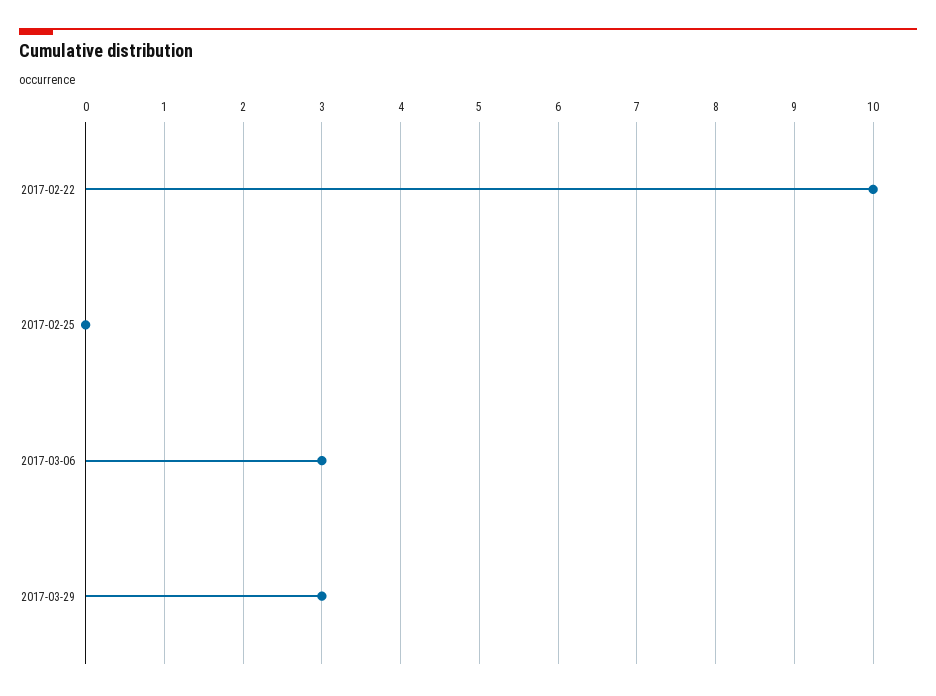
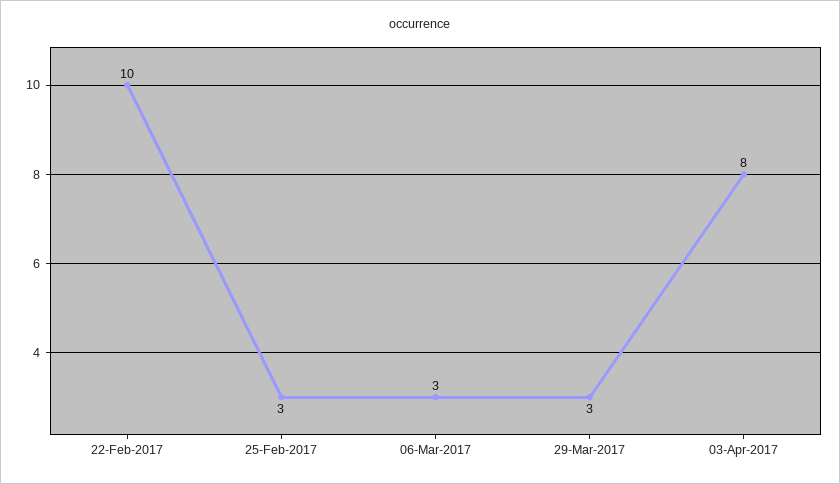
2017-02-25: 0 -> 3
03-Apr-2017: none -> 8

